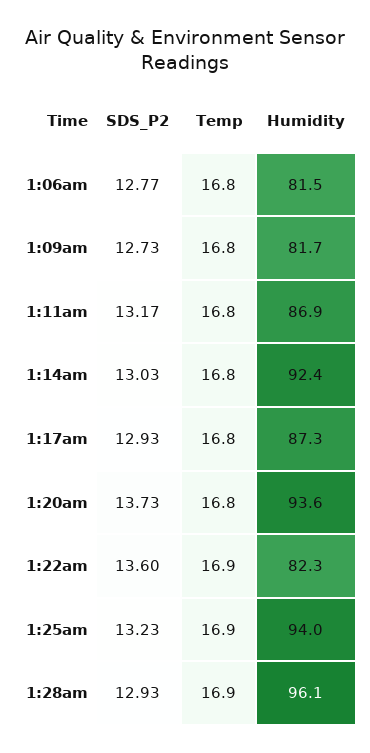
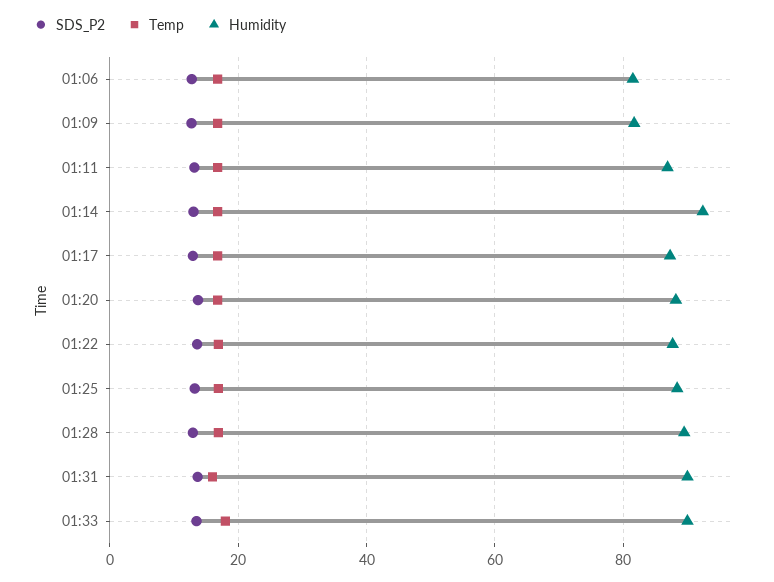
Humidity, 1:20am: 93.6 -> 88
Humidity, 1:22am: 82.3 -> 88
Humidity, 1:25am: 94 -> 88
Humidity, 1:28am: 96.1 -> 90
SDS_P2, 01:31: none -> 14
Temp, 01:31: none -> 16
Humidity, 01:31: none -> 90
SDS_P2, 01:33: none -> 14
Temp, 01:33: none -> 18
Humidity, 01:33: none -> 90

